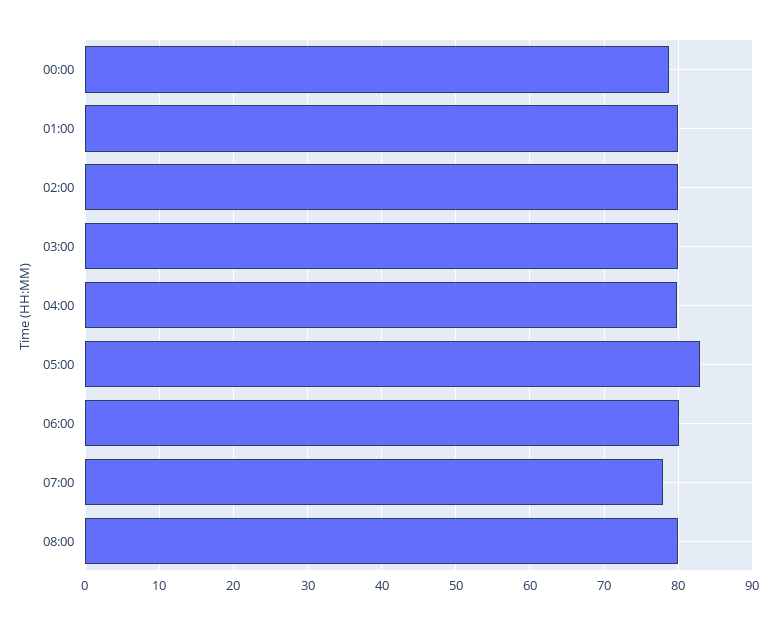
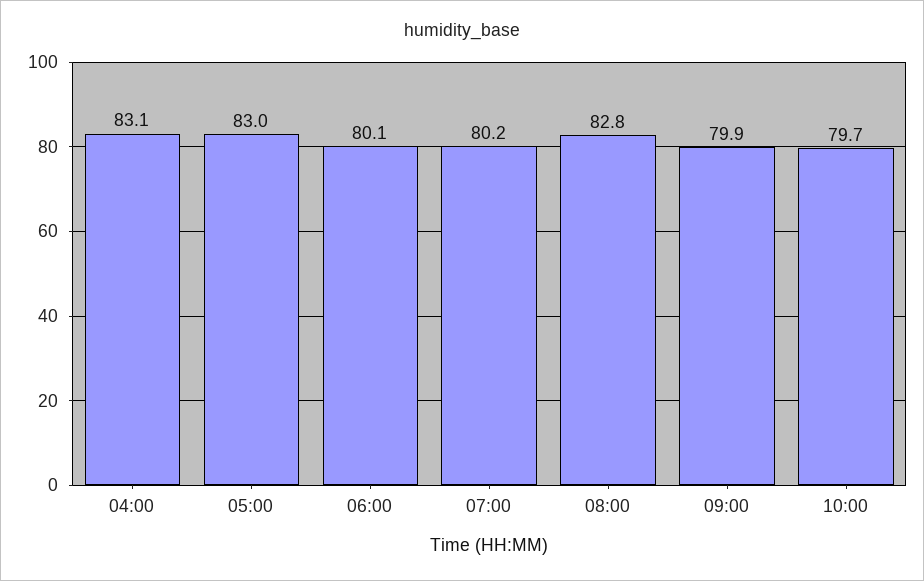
00:00: 79 -> none
01:00: 80 -> none
02:00: 80 -> none
03:00: 80 -> none
04:00: 80 -> 83.1
07:00: 78 -> 80.2
08:00: 80 -> 82.8
09:00: none -> 79.9
10:00: none -> 79.7

